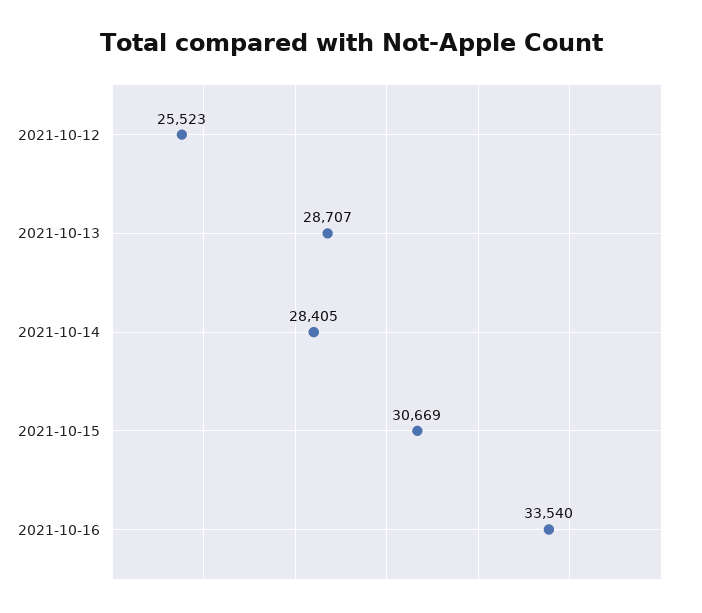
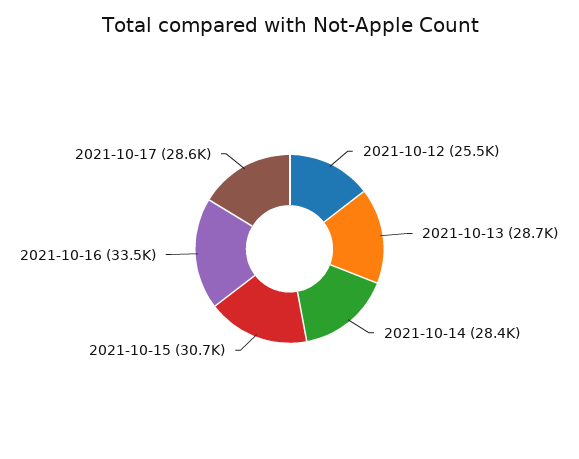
2021-10-17: none -> 28600

